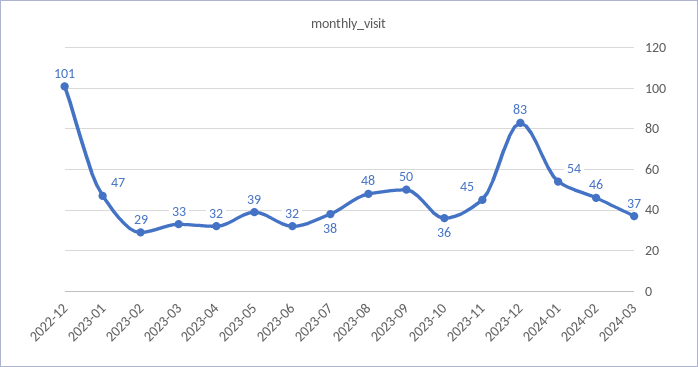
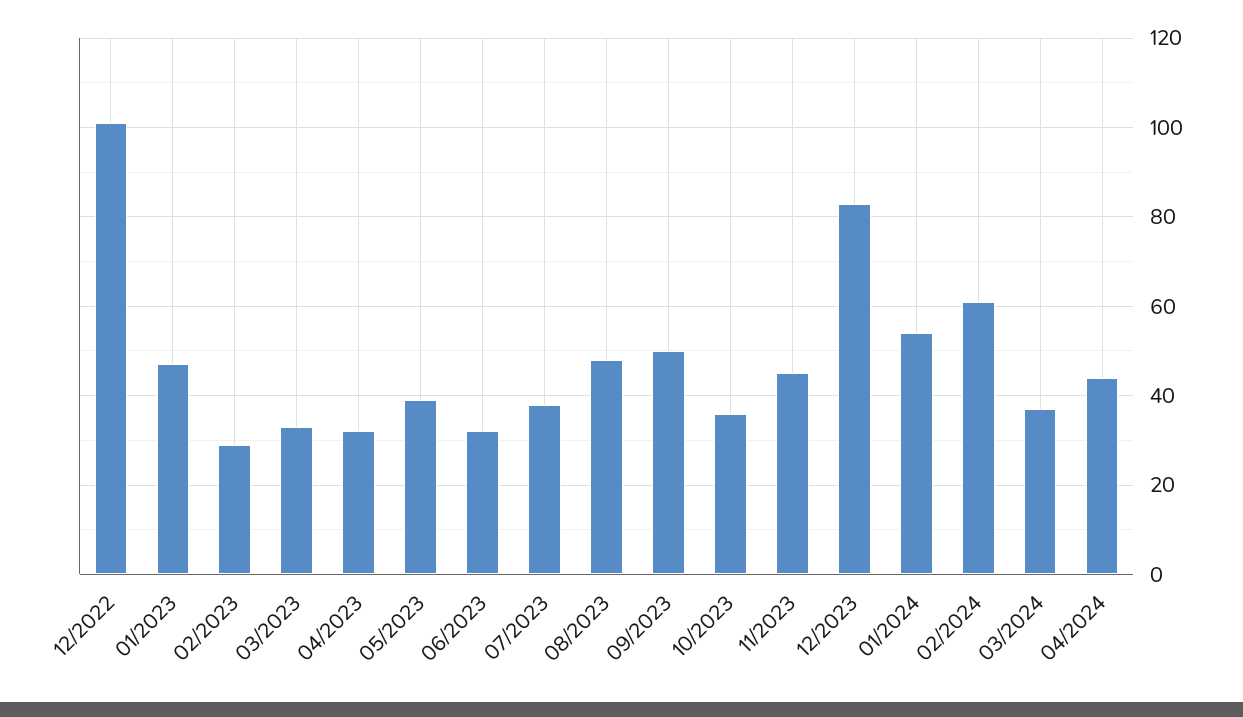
2024-02: 46 -> 60
04/2024: none -> 45

